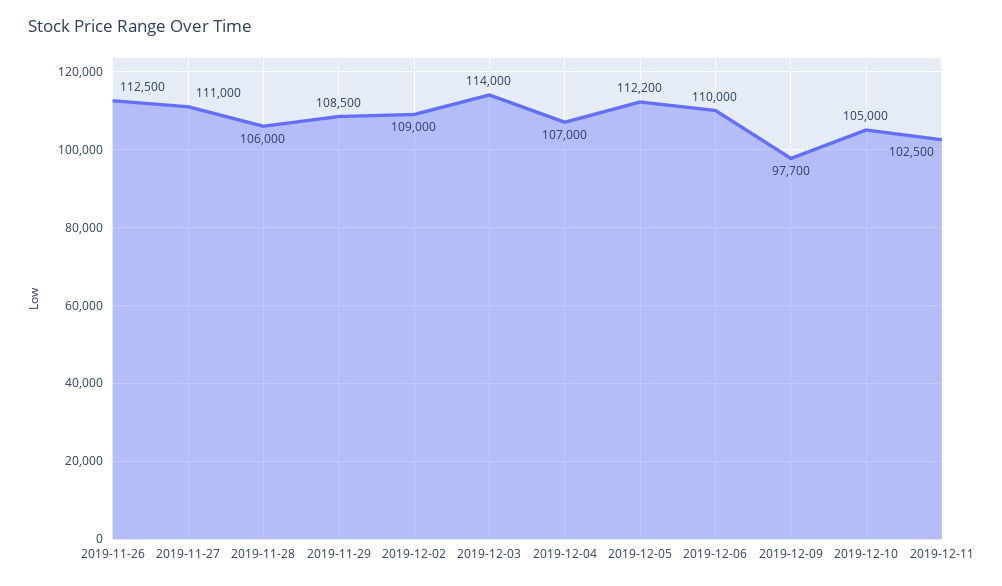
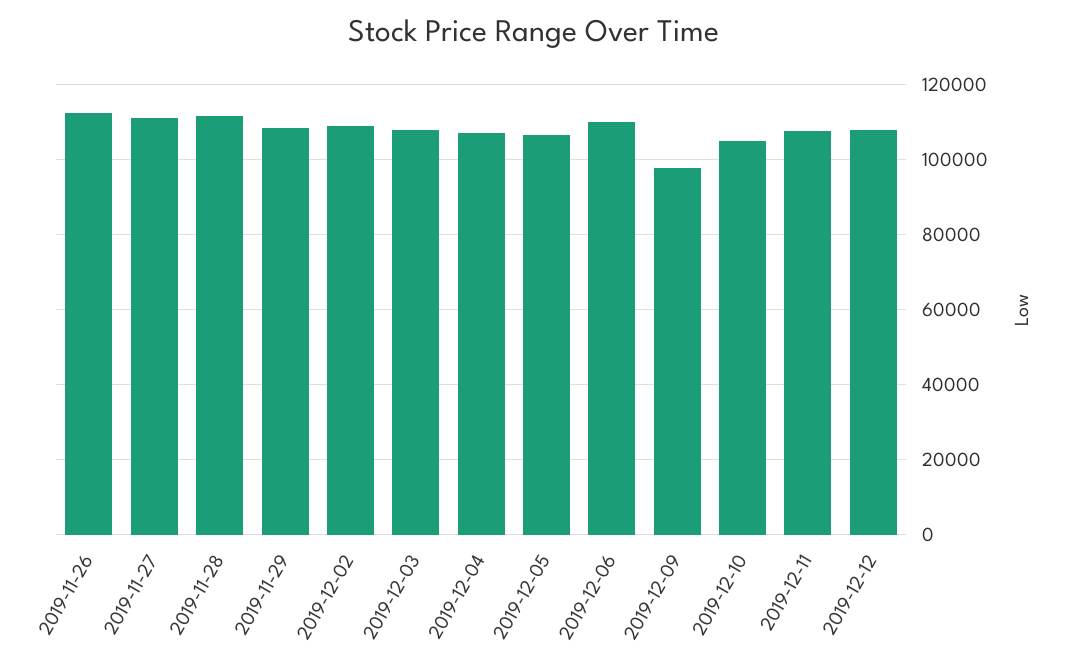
2019-11-28: 106000 -> 112000
2019-12-03: 114000 -> 108000
2019-12-05: 112200 -> 106000
2019-12-11: 102500 -> 108000
2019-12-12: none -> 108000

